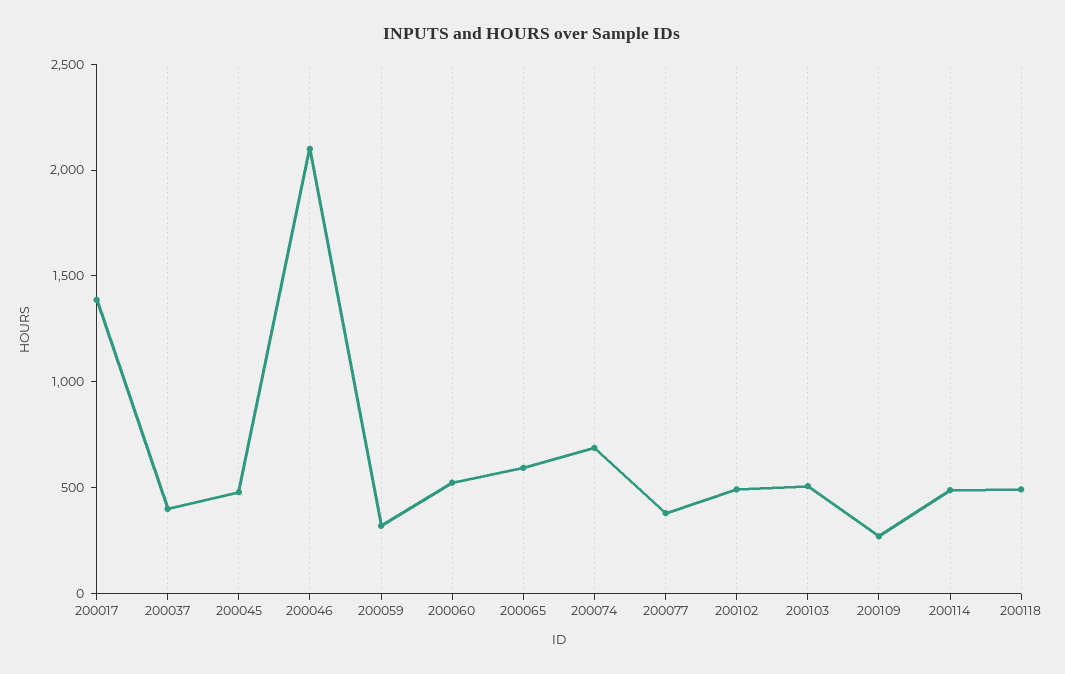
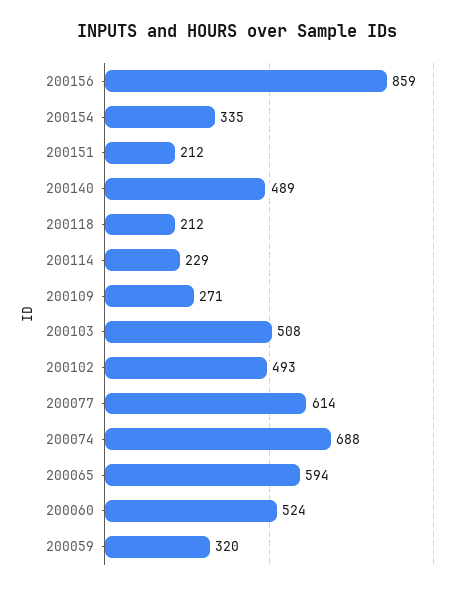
200017: 1400 -> none
200037: 400 -> none
200045: 500 -> none
200046: 2100 -> none
200077: 400 -> 614
200114: 500 -> 229
200118: 500 -> 212
200156: none -> 859
200154: none -> 335
200151: none -> 212
200140: none -> 489

